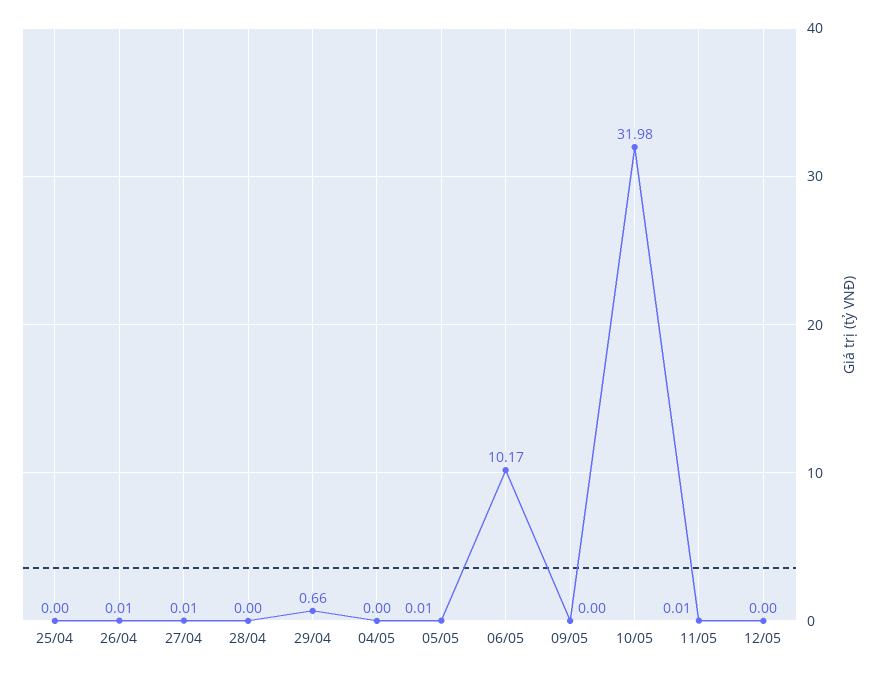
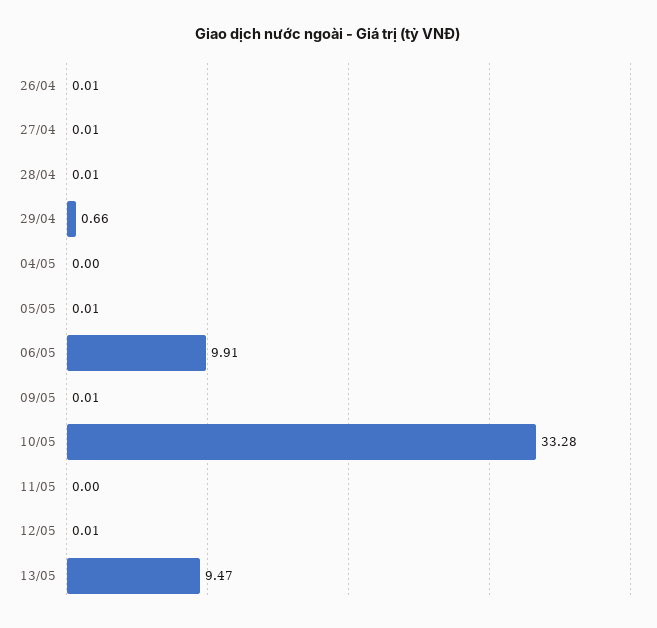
25/04: 0 -> none
28/04: 0 -> 0.01
06/05: 10.17 -> 9.91
09/05: 0 -> 0.01
10/05: 31.98 -> 33.28
11/05: 0.01 -> 0
12/05: 0 -> 0.01
13/05: none -> 9.47

